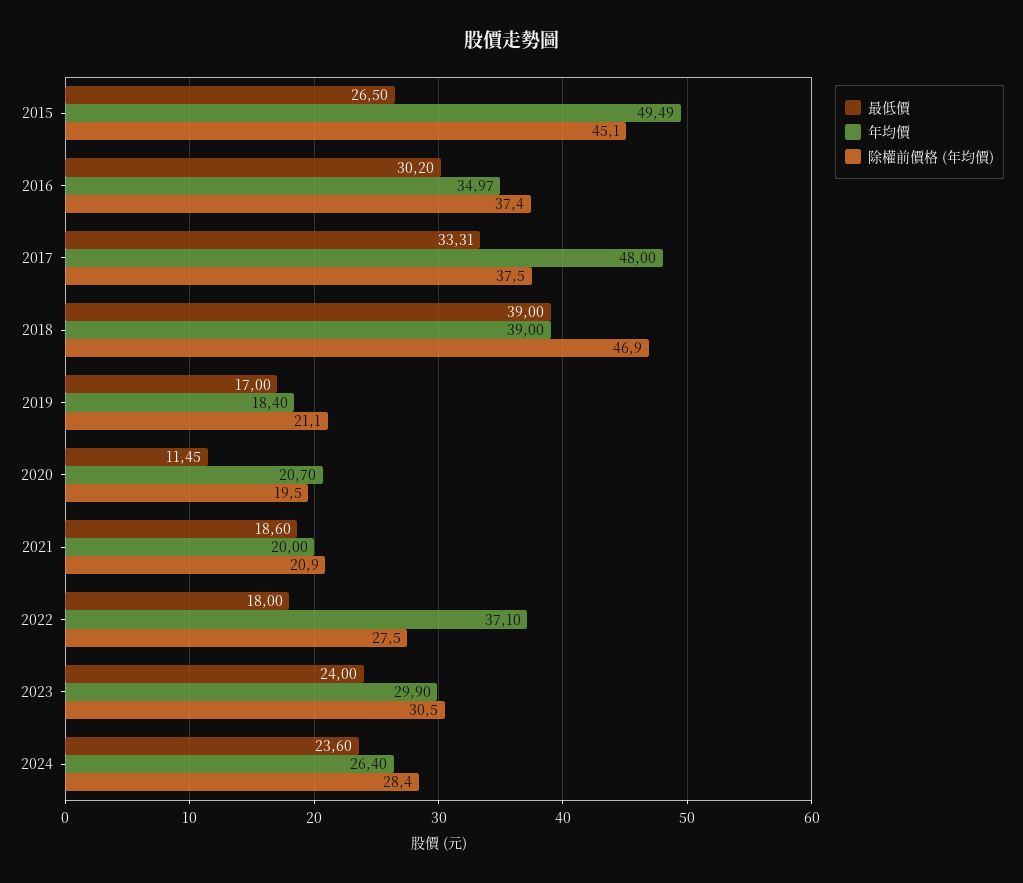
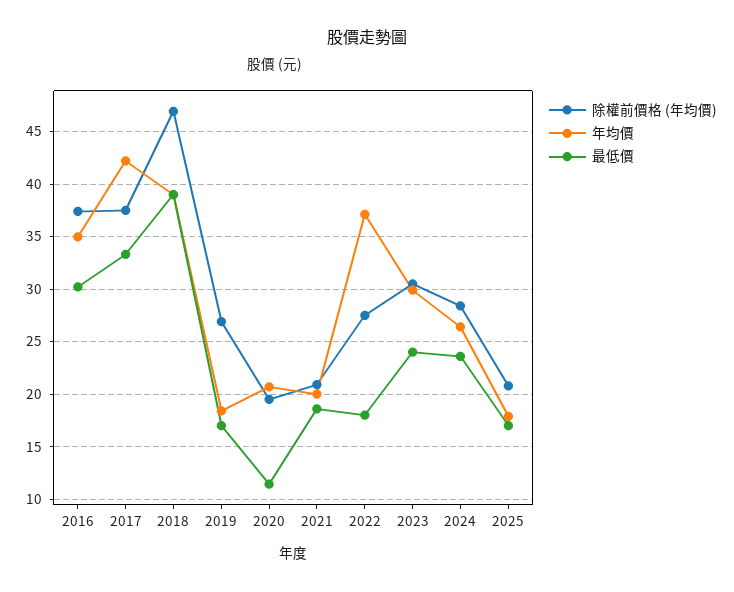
最低價, 2015: 26.5 -> none
年均價, 2015: 49.49 -> none
除權前價格 (年均價), 2015: 45.1 -> none
年均價, 2017: 48 -> 42
除權前價格 (年均價), 2019: 21.1 -> 27
除權前價格 (年均價), 2025: none -> 21
年均價, 2025: none -> 18
最低價, 2025: none -> 17

